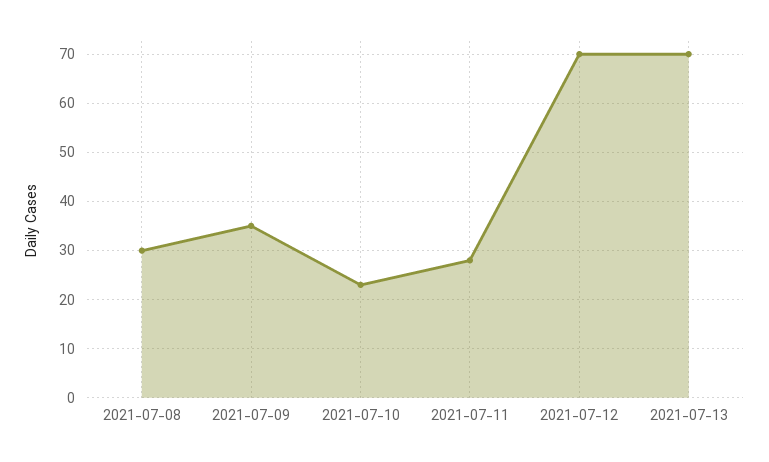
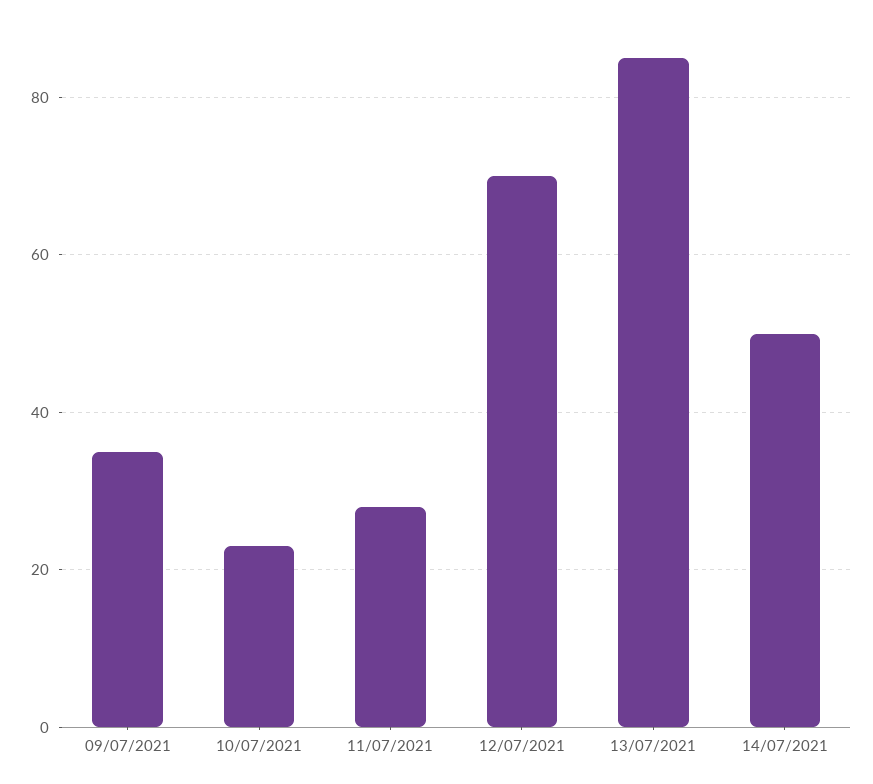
2021-07-08: 30 -> none
2021-07-13: 70 -> 85
14/07/2021: none -> 50

